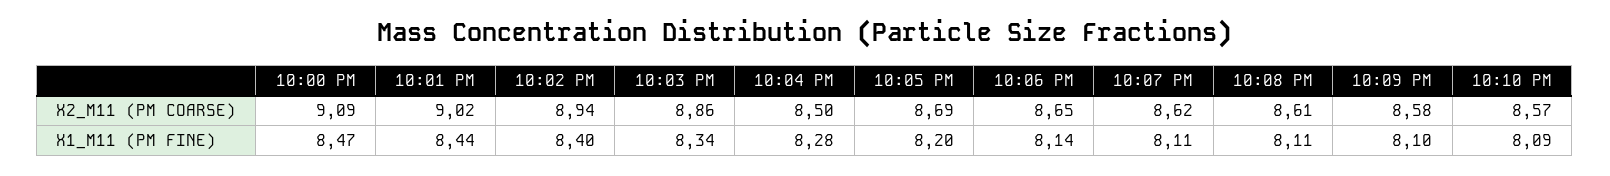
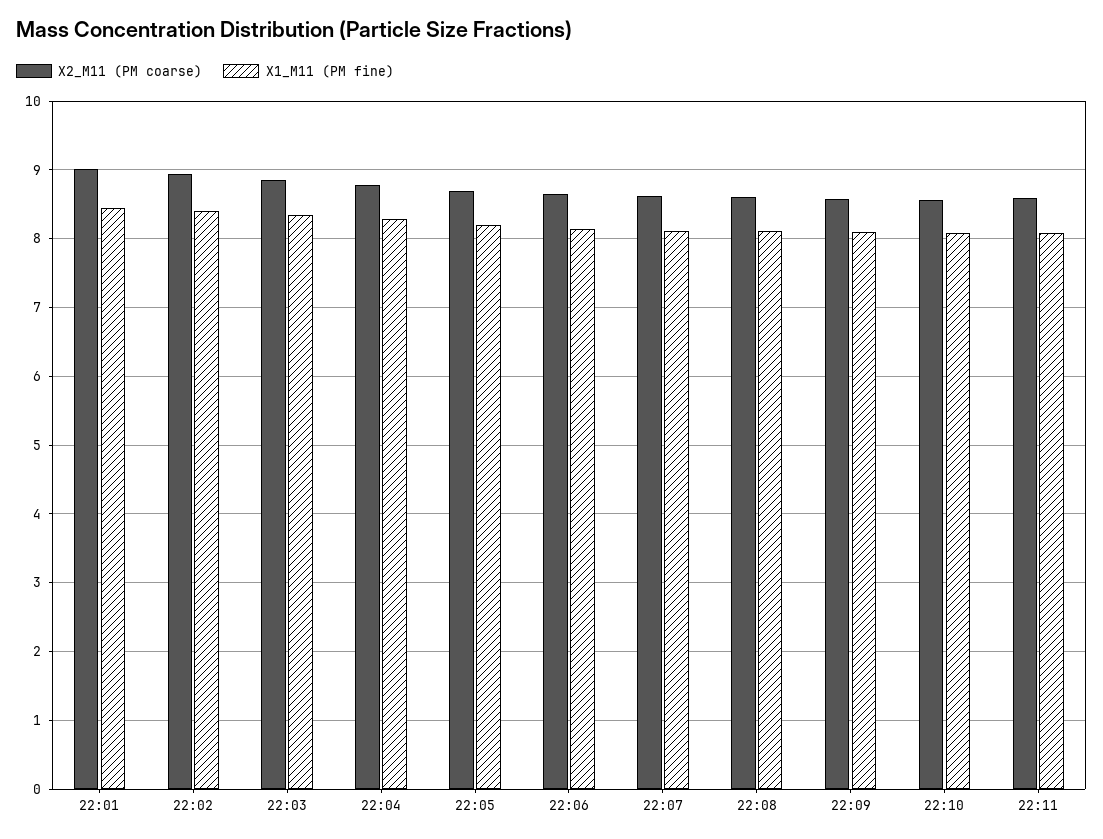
X2_M11 (PM COARSE), 10:00 PM: 9.09 -> none
X2_M11 (PM COARSE), 10:04 PM: 8.5 -> 8.8
X1_M11 (PM FINE), 10:00 PM: 8.47 -> none
X2_M11 (PM COARSE), 22:11: none -> 8.6
X1_M11 (PM FINE), 22:11: none -> 8.1

